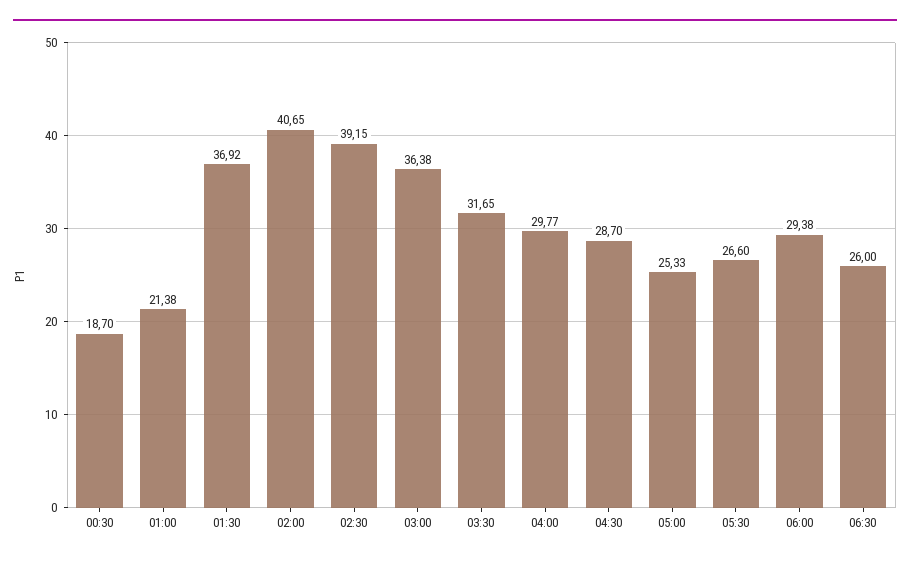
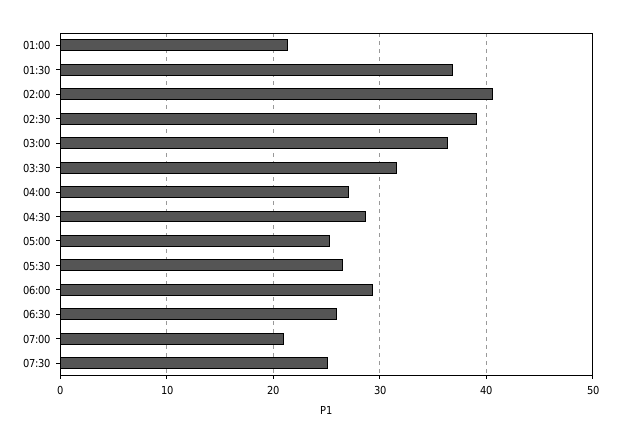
00:30: 18.7 -> none
04:00: 29.77 -> 27
07:00: none -> 21
07:30: none -> 25

